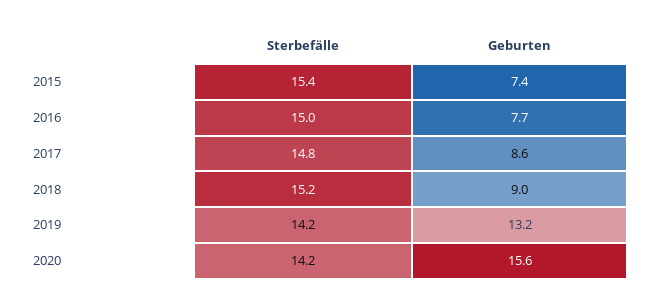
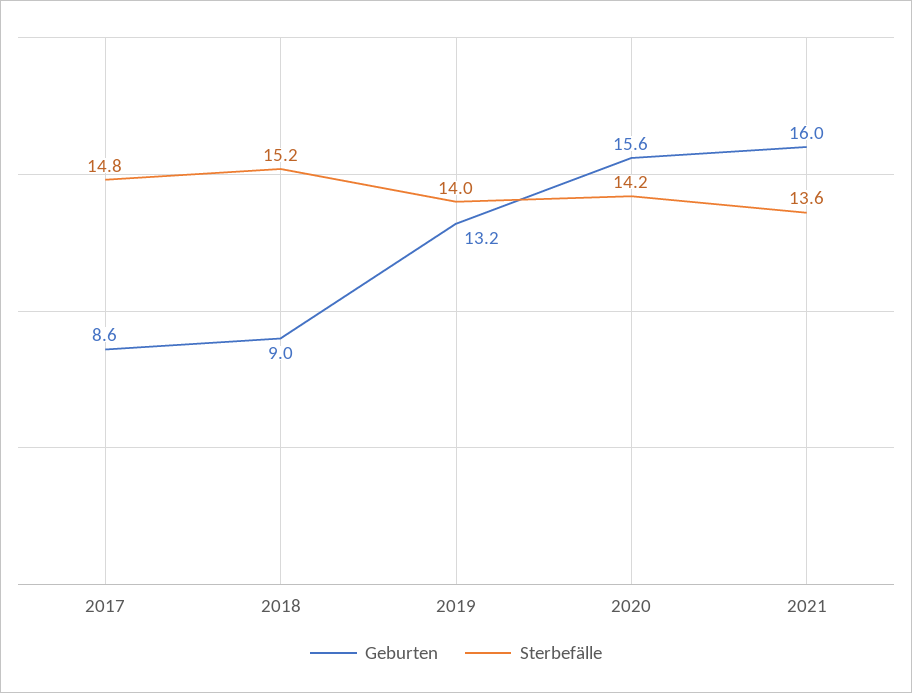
Sterbefälle, 2015: 15.4 -> none
Geburten, 2015: 7.4 -> none
Sterbefälle, 2016: 15 -> none
Geburten, 2016: 7.7 -> none
Sterbefälle, 2019: 14.2 -> 14
Geburten, 2021: none -> 16
Sterbefälle, 2021: none -> 13.6

